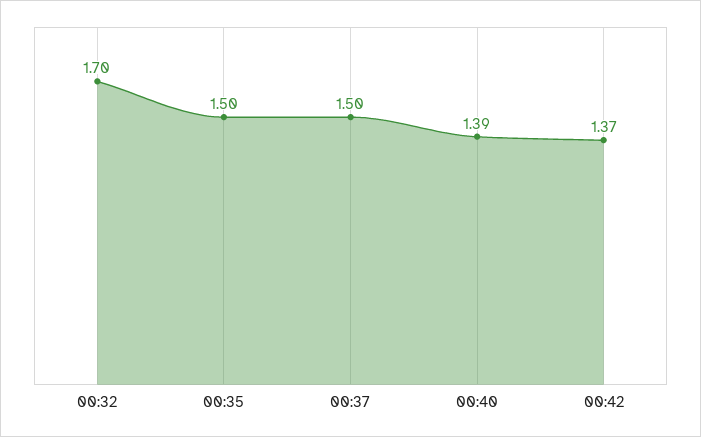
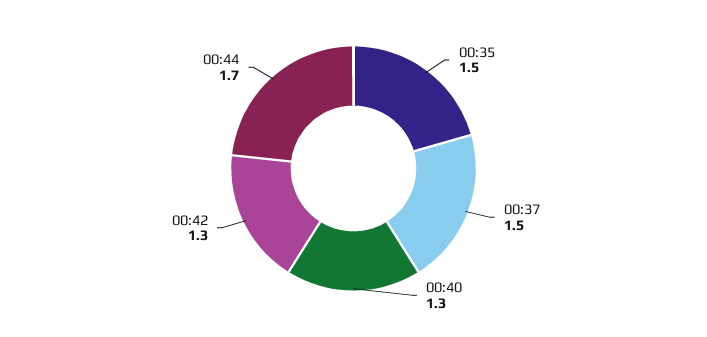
00:32: 1.7 -> none
00:40: 1.39 -> 1.3
00:42: 1.37 -> 1.3
00:44: none -> 1.7

